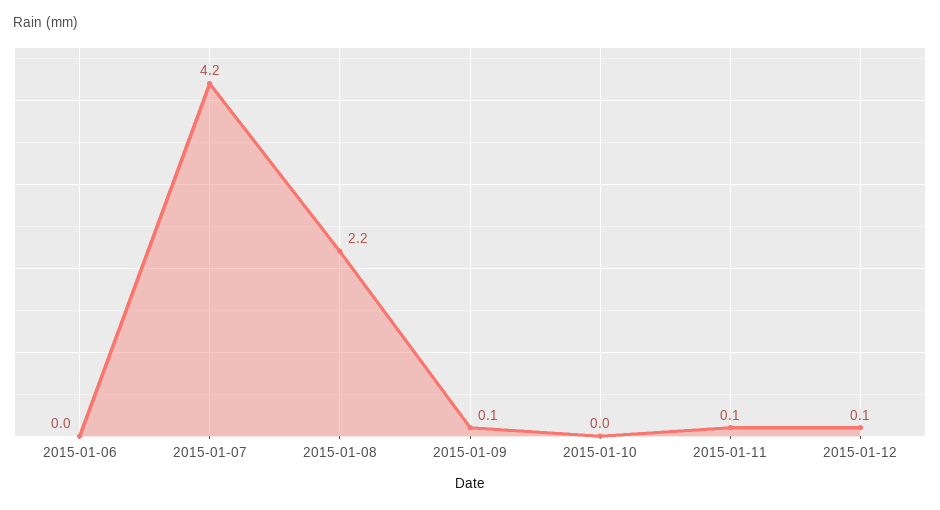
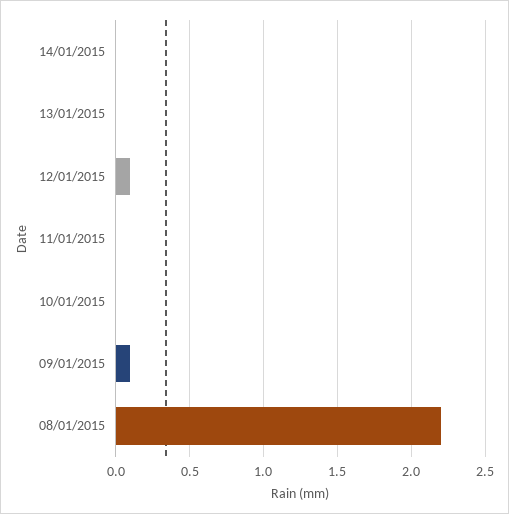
2015-01-06: 0 -> none
2015-01-07: 4.2 -> none
2015-01-11: 0.1 -> 0
14/01/2015: none -> 0
13/01/2015: none -> 0

